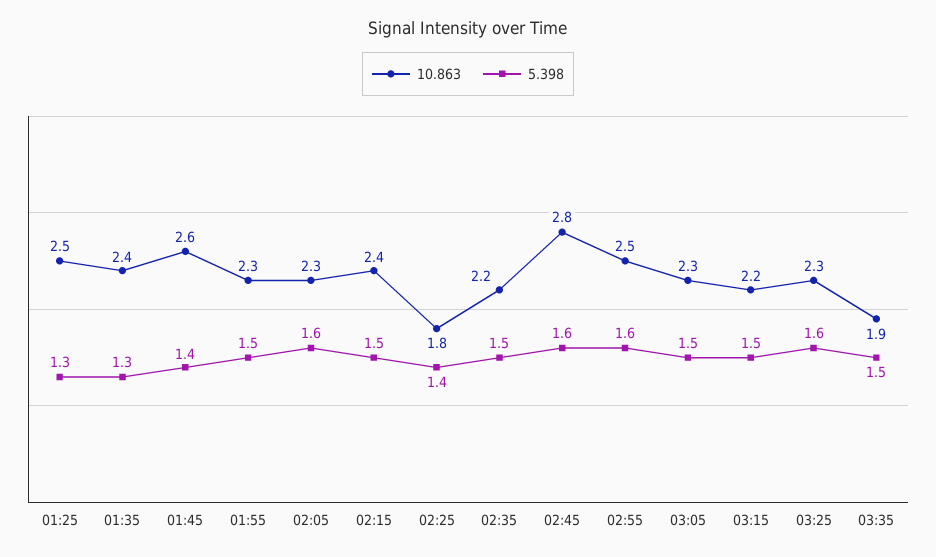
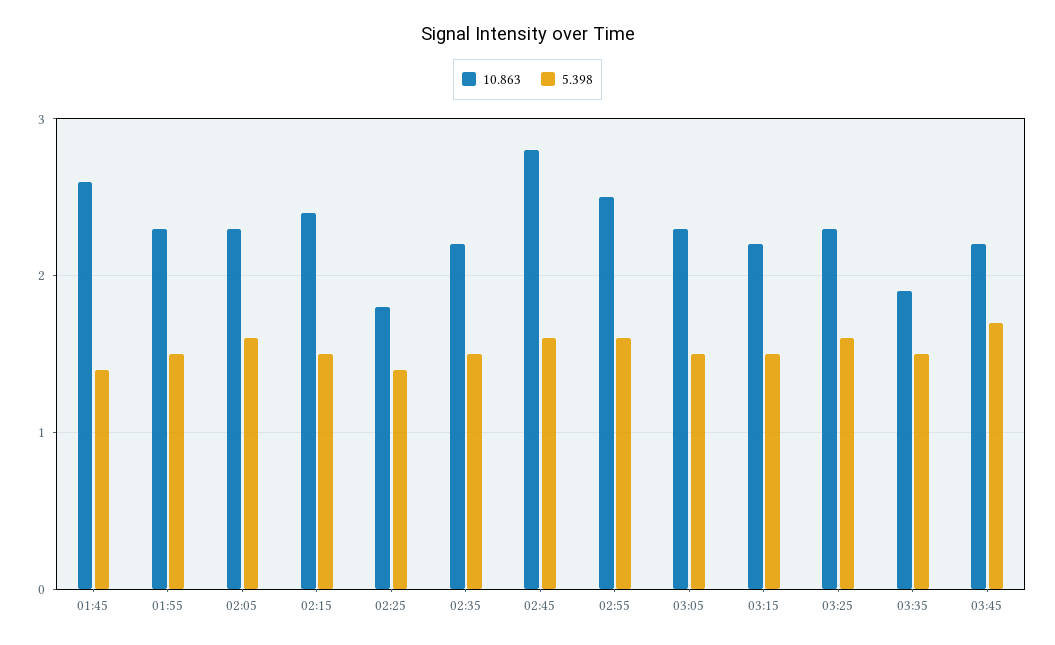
10.863, 01:25: 2.5 -> none
5.398, 01:25: 1.3 -> none
10.863, 01:35: 2.4 -> none
5.398, 01:35: 1.3 -> none
10.863, 03:45: none -> 2.2
5.398, 03:45: none -> 1.7

